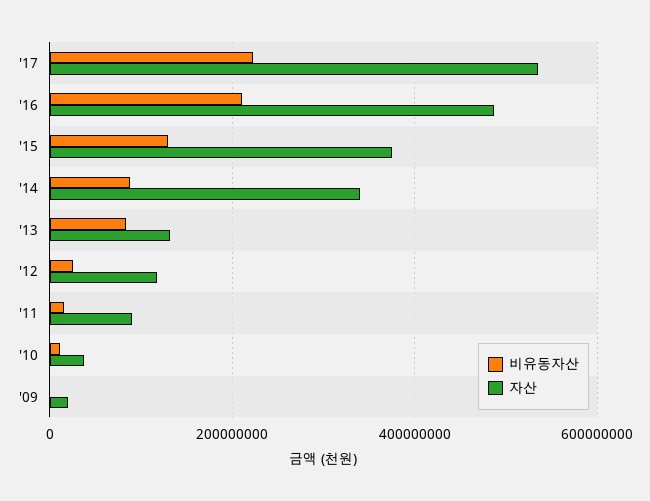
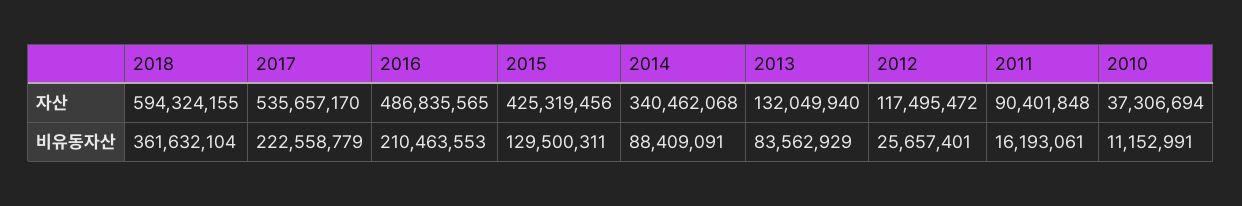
자산, '15: 380000000 -> 425319456
비유동자산, '09: 0 -> none
자산, '09: 20000000 -> none
자산, 2018: none -> 594324155
비유동자산, 2018: none -> 361632104

